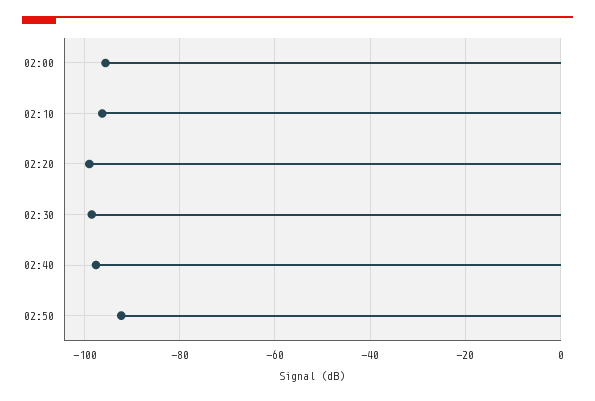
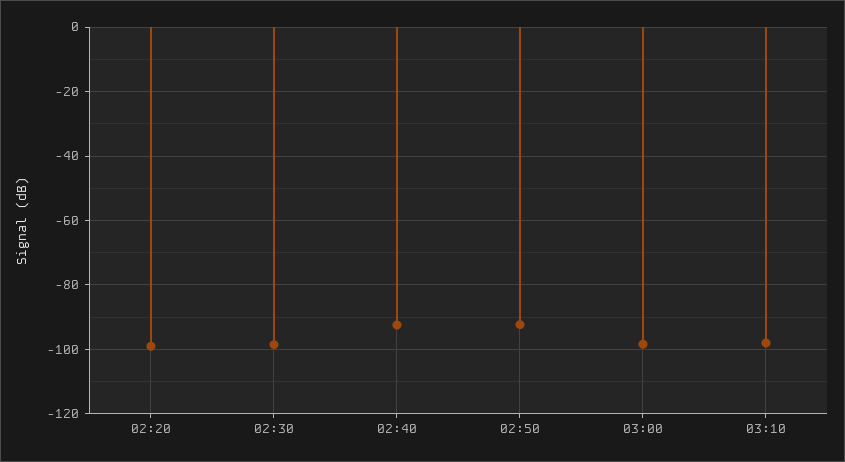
02:00: -96 -> none
02:10: -96 -> none
02:40: -98 -> -92
03:00: none -> -98
03:10: none -> -98

